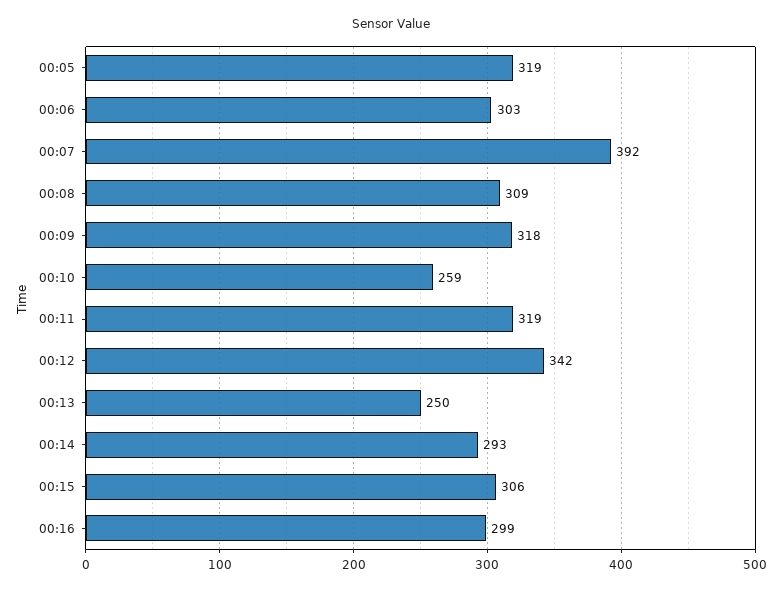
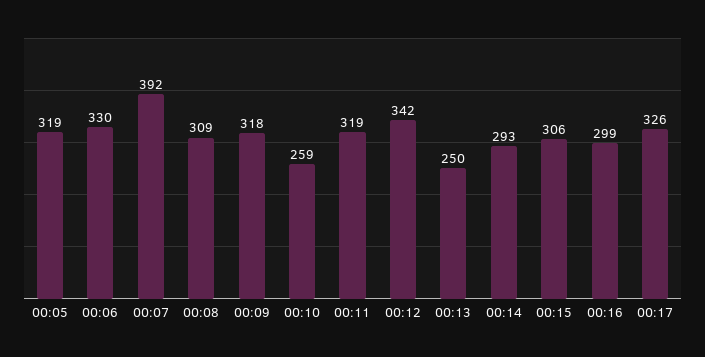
00:06: 303 -> 330
00:17: none -> 326

